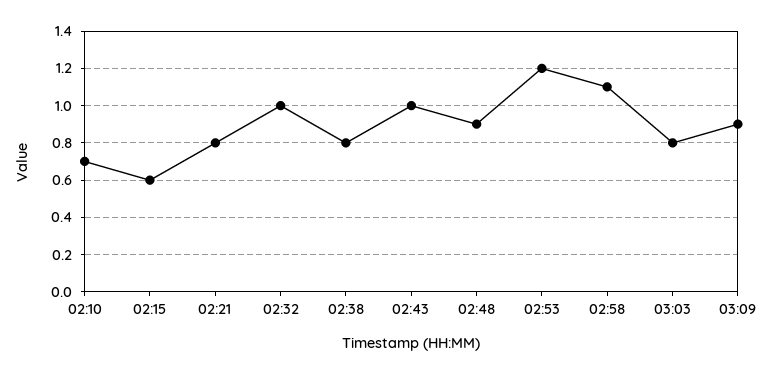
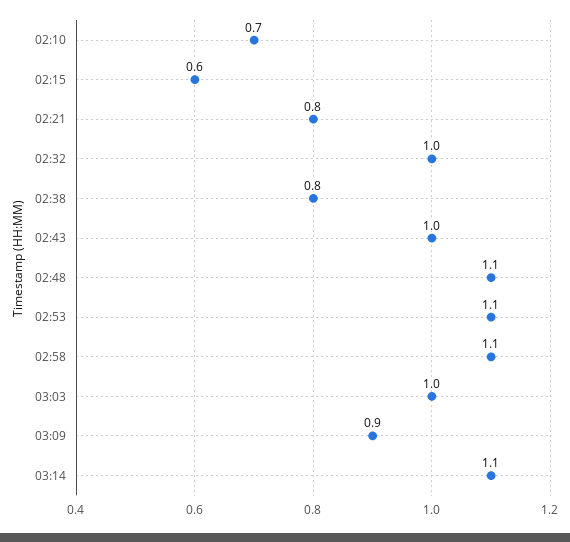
02:48: 0.9 -> 1.1
02:53: 1.2 -> 1.1
03:03: 0.8 -> 1
03:14: none -> 1.1

